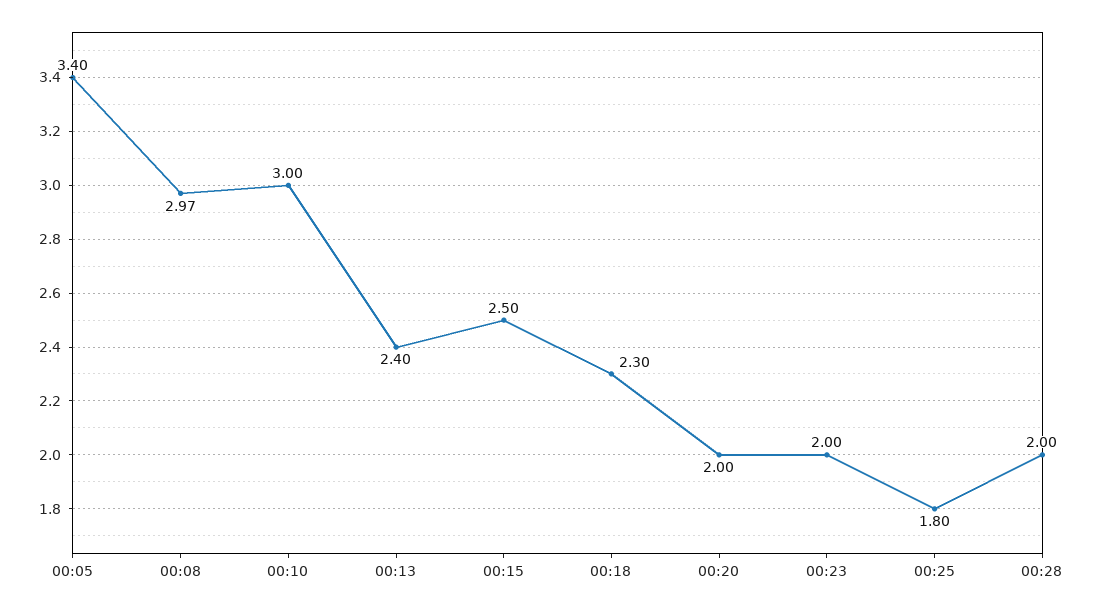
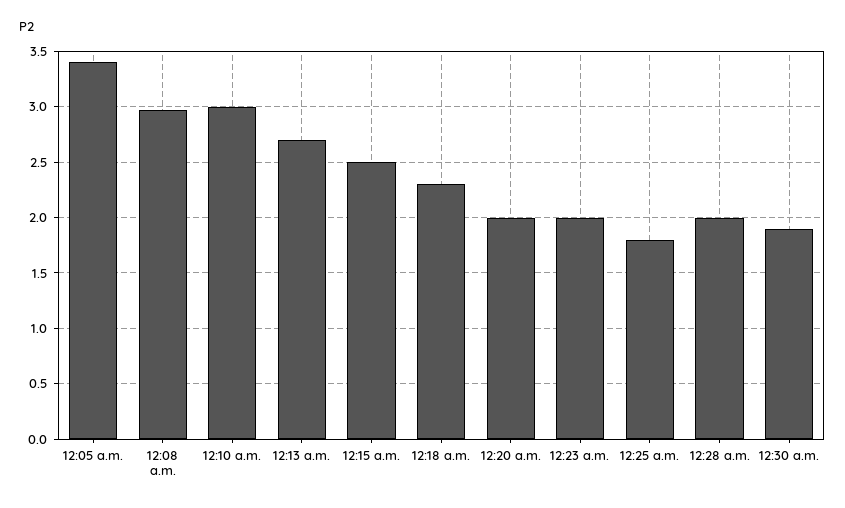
00:13: 2.4 -> 2.7
12:30 a.m.: none -> 1.9

